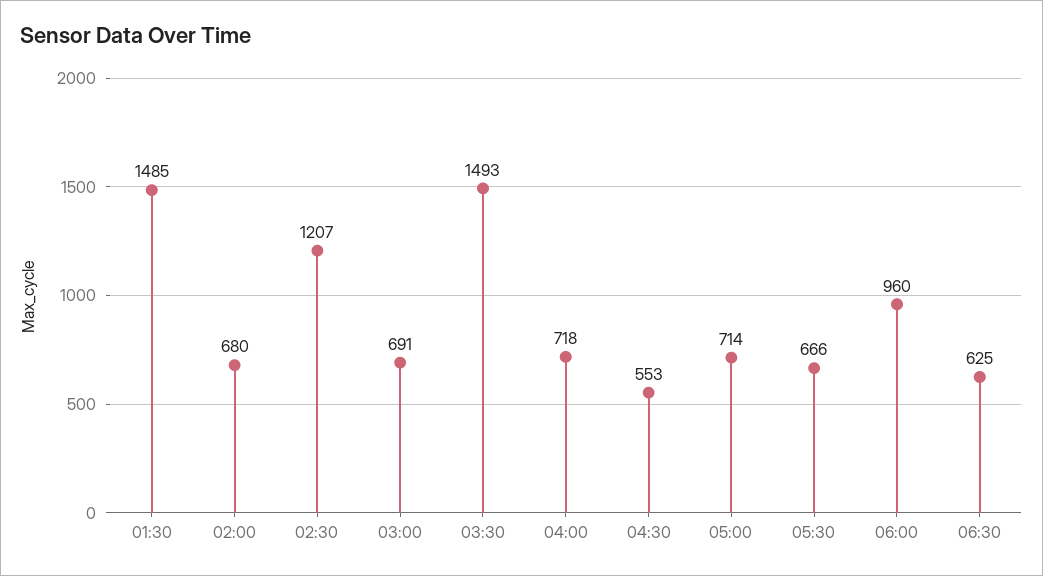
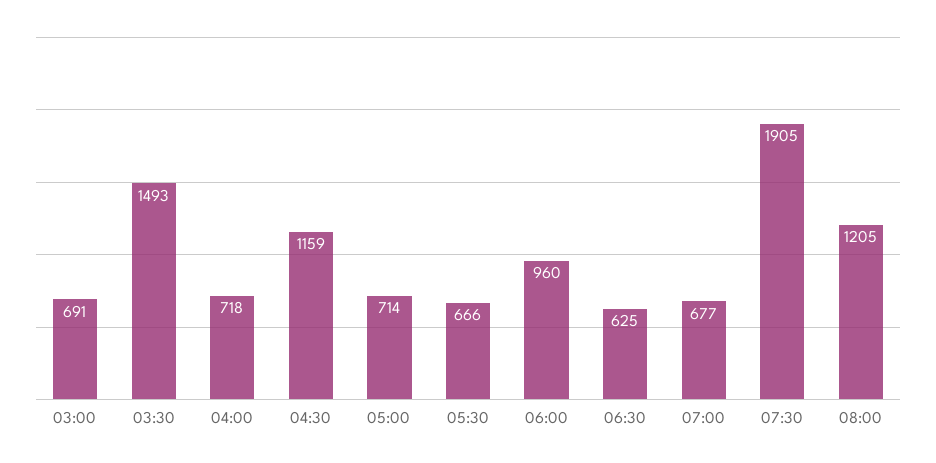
01:30: 1485 -> none
02:00: 680 -> none
02:30: 1207 -> none
04:30: 553 -> 1159
07:00: none -> 677
07:30: none -> 1905
08:00: none -> 1205

